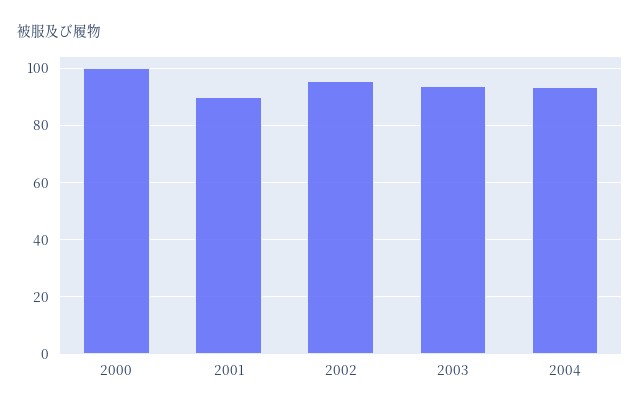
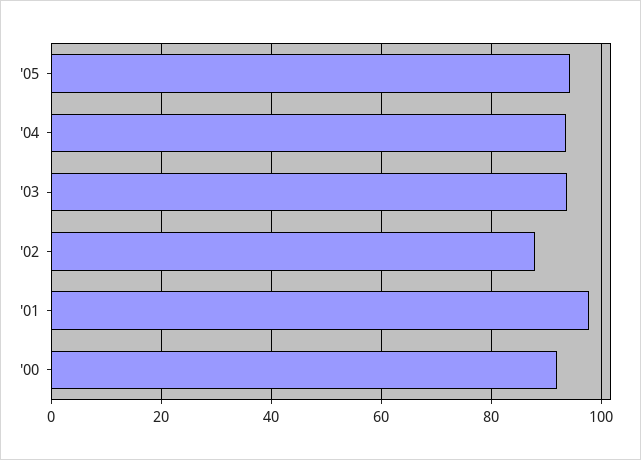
2000: 100 -> 92
2001: 90 -> 98
2002: 95 -> 88
'05: none -> 94

